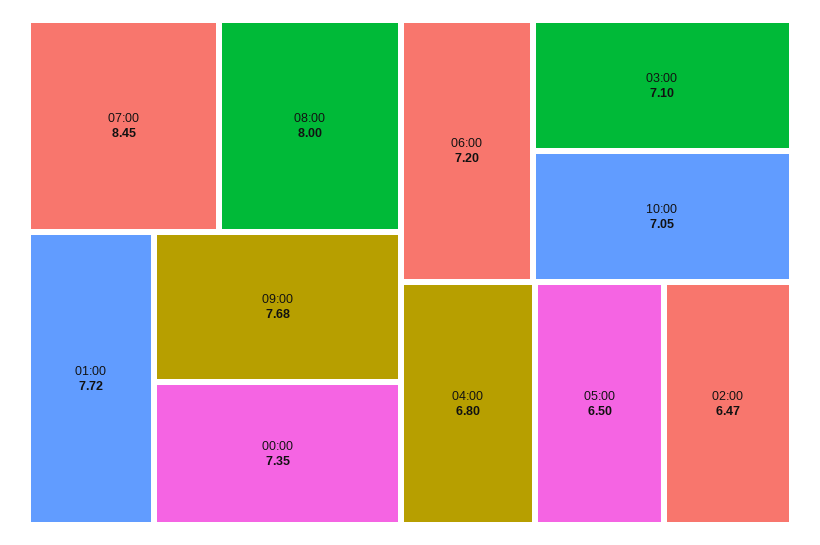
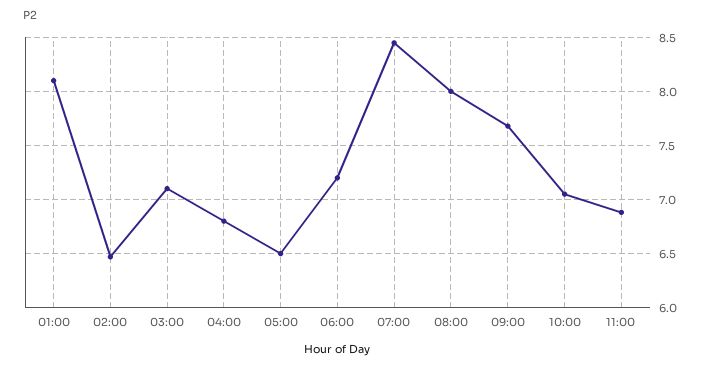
01:00: 7.72 -> 8.1
00:00: 7.35 -> none
11:00: none -> 6.9

